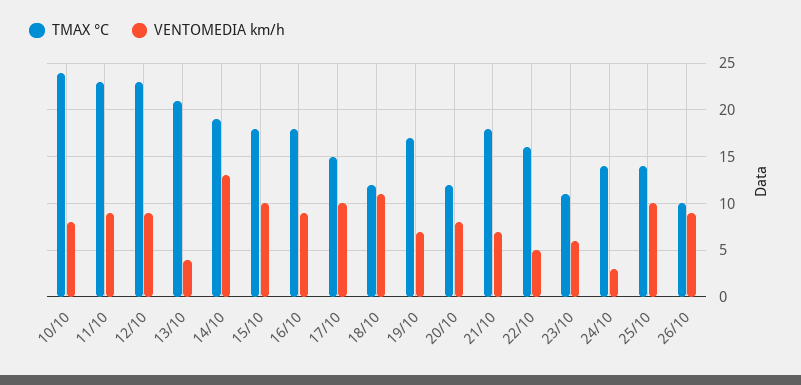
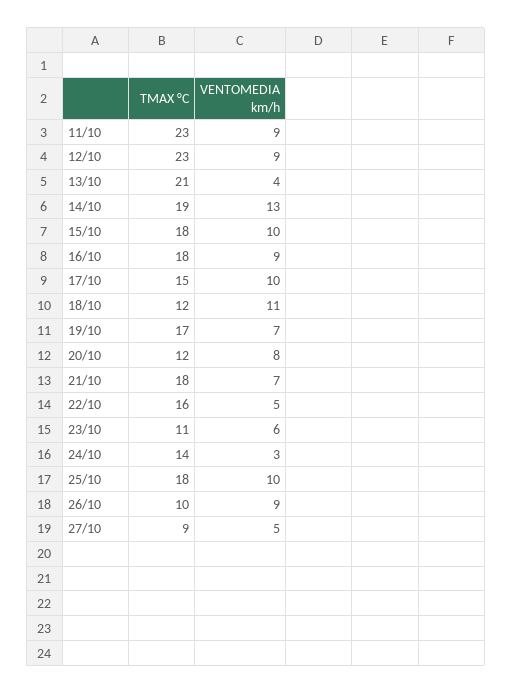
TMAX °C, 10/10: 24 -> none
VENTOMEDIA km/h, 10/10: 8 -> none
TMAX °C, 25/10: 14 -> 18
TMAX °C, 27/10: none -> 9
VENTOMEDIA km/h, 27/10: none -> 5

